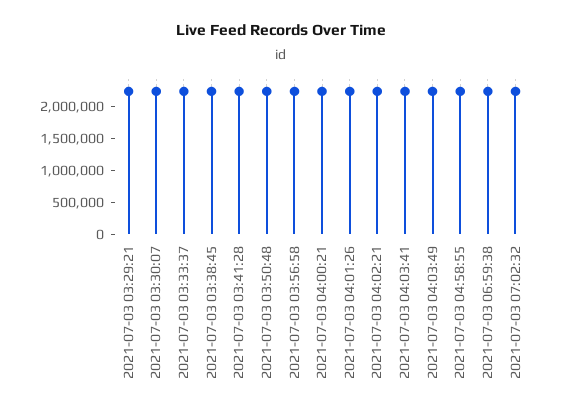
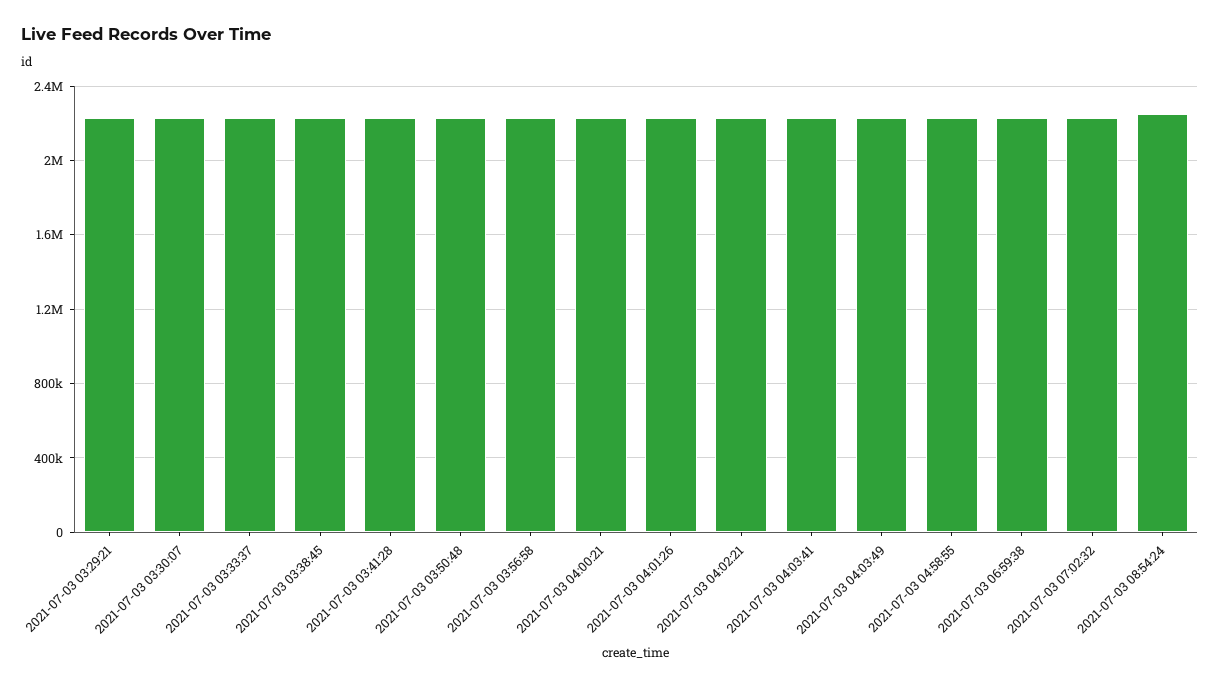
2021-07-03 08:54:24: none -> 2250000

